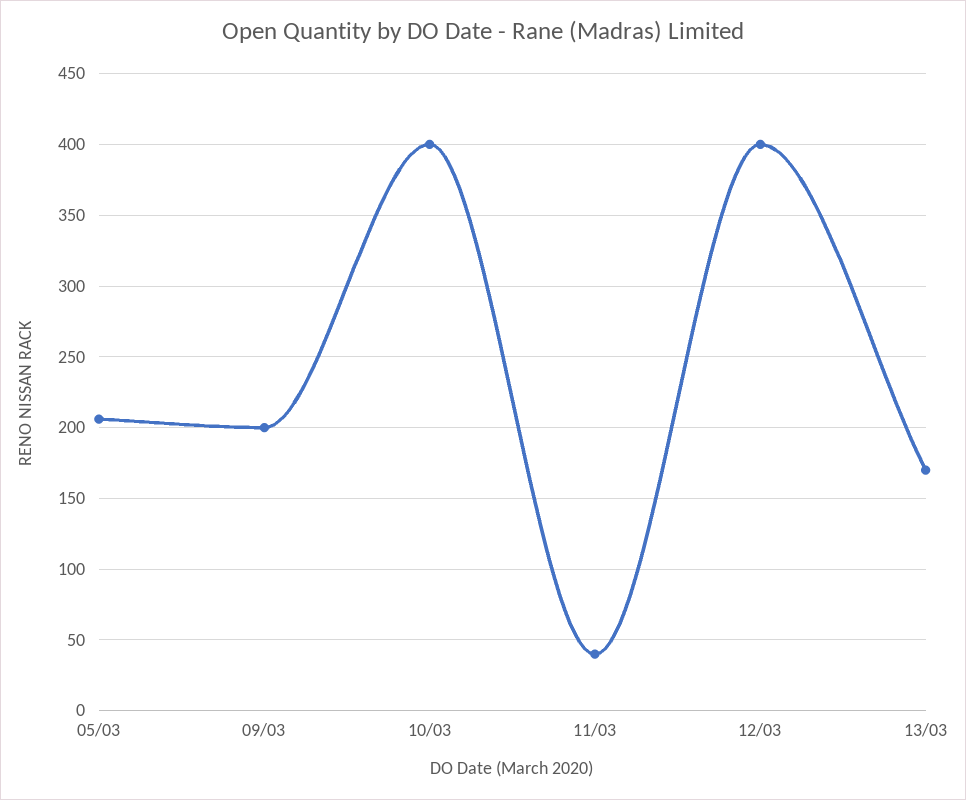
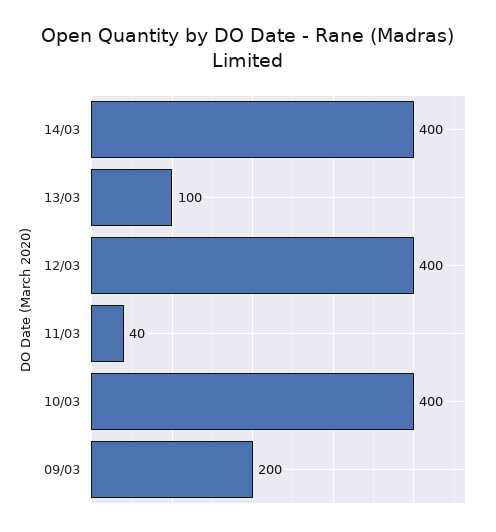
05/03: 205 -> none
13/03: 170 -> 100
14/03: none -> 400

